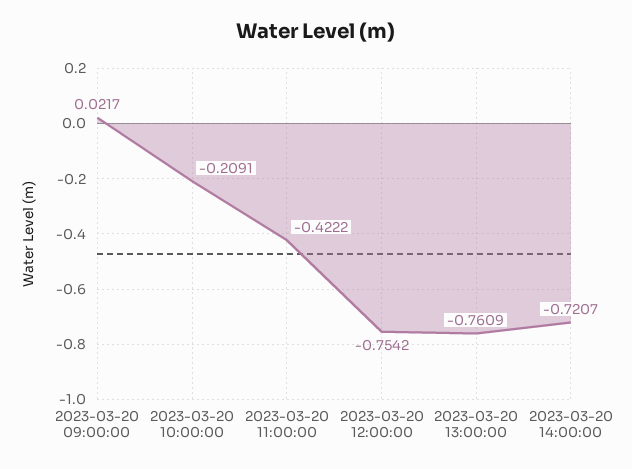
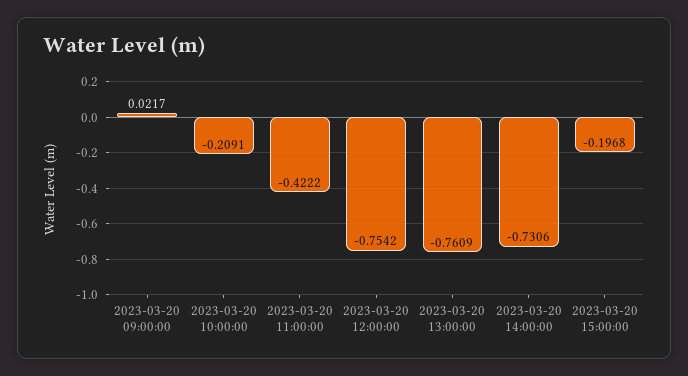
2023-03-20 14:00:00: -0.7207 -> -0.7306
2023-03-20 15:00:00: none -> -0.1968

